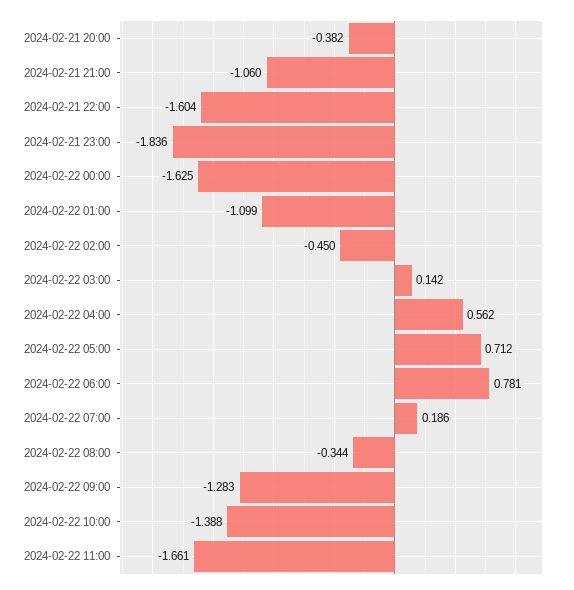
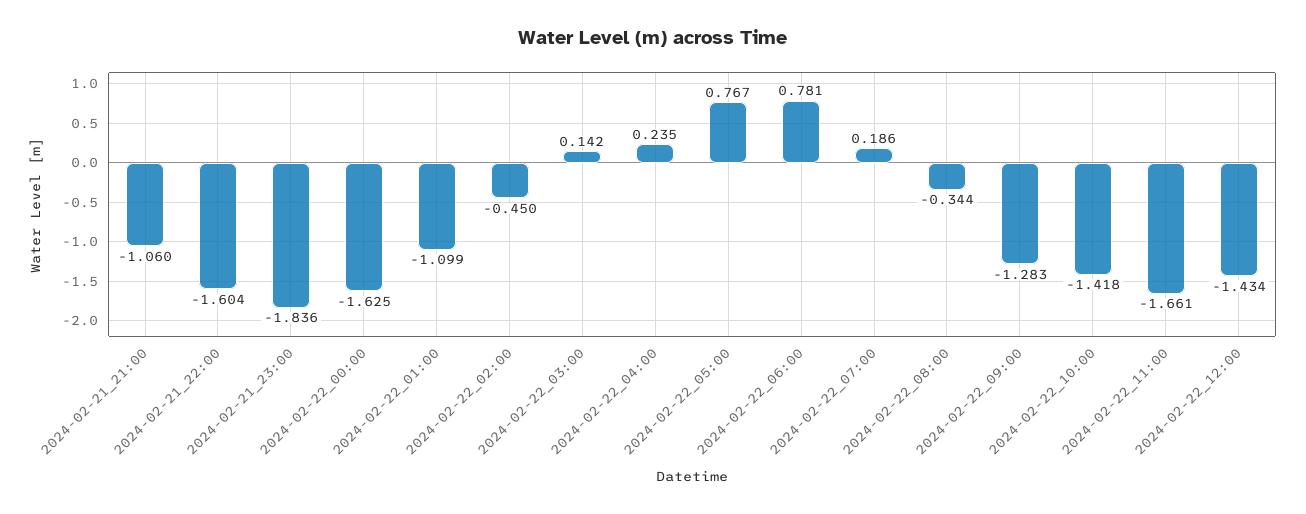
2024-02-21 20:00: -0.382 -> none
2024-02-22 04:00: 0.562 -> 0.235
2024-02-22 05:00: 0.712 -> 0.767
2024-02-22 10:00: -1.388 -> -1.418
2024-02-22_12:00: none -> -1.434

